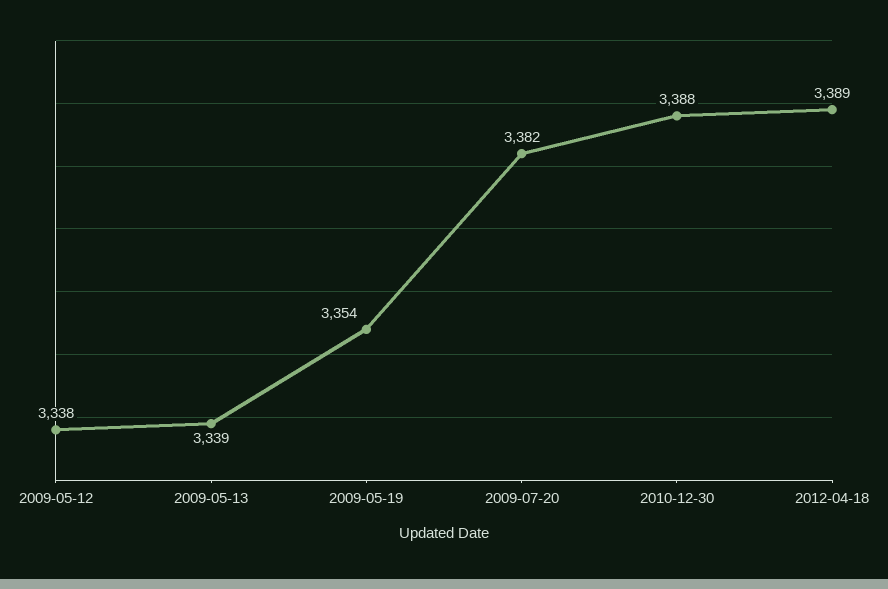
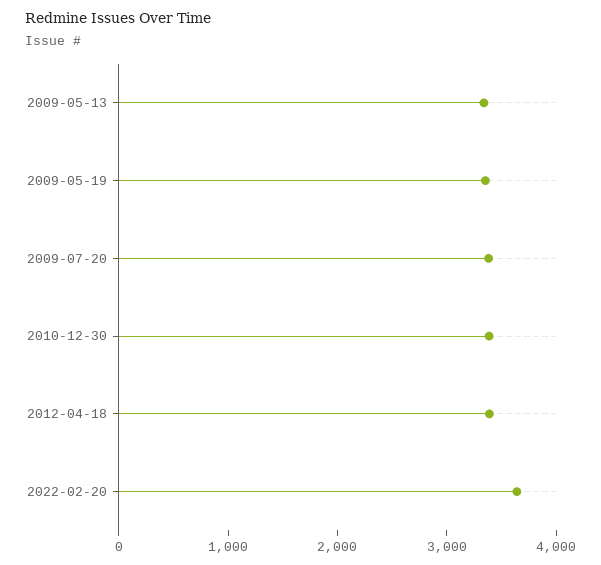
2009-05-12: 3338 -> none
2022-02-20: none -> 3600

